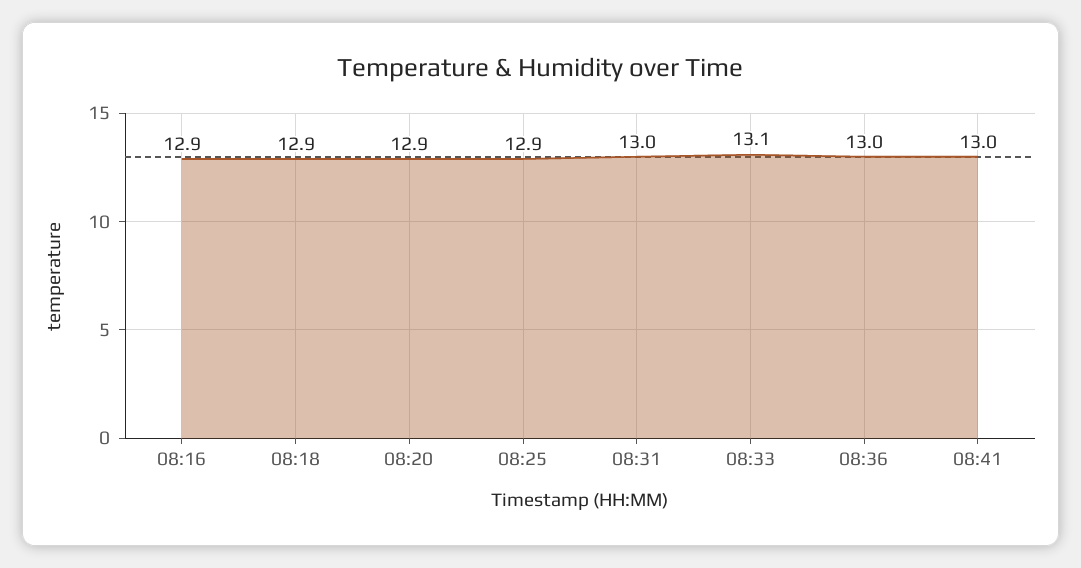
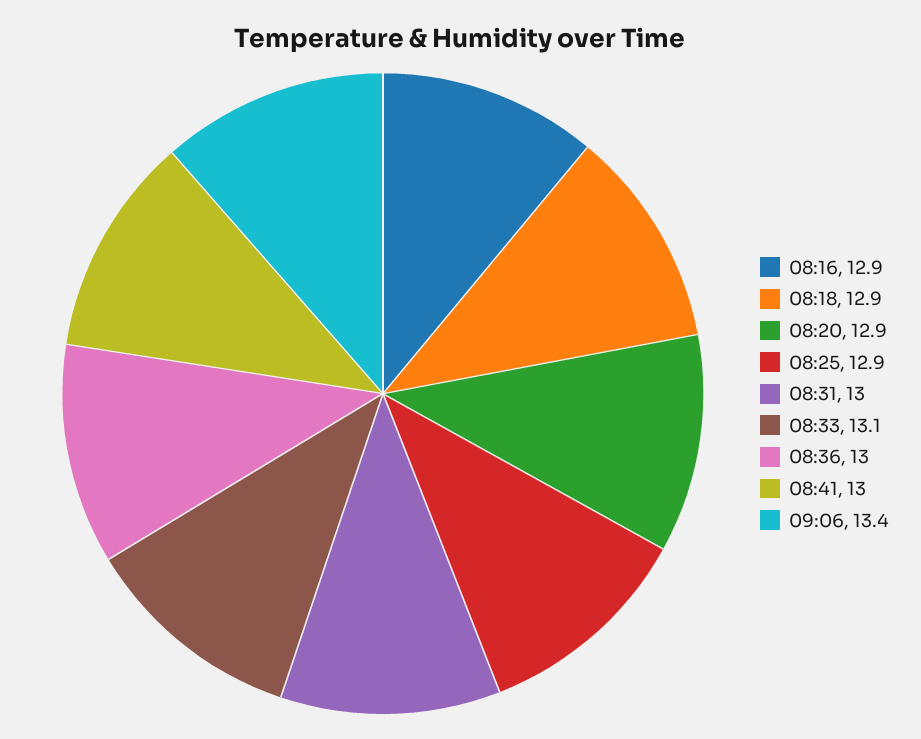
09:06: none -> 13.4

